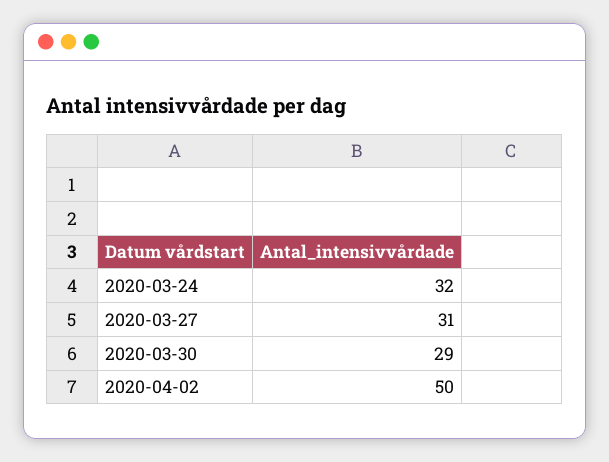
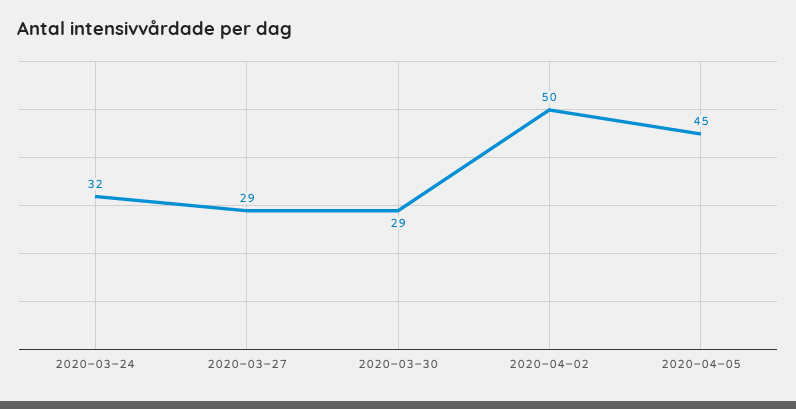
2020-03-27: 31 -> 29
2020-04-05: none -> 45

